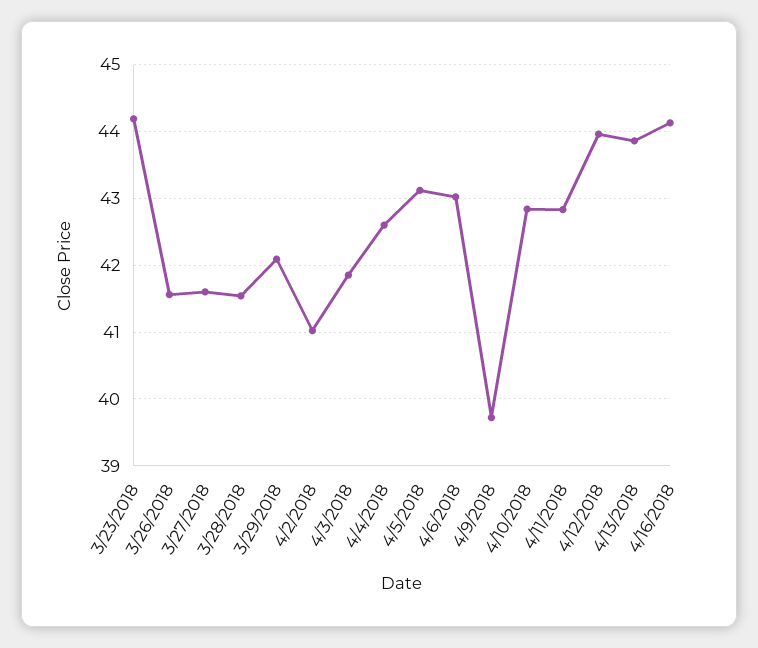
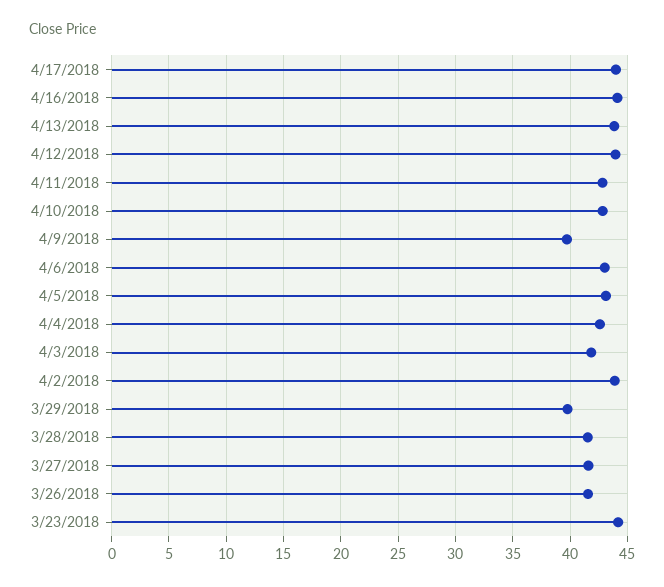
3/29/2018: 42.1 -> 40
4/2/2018: 41 -> 44
4/17/2018: none -> 44

